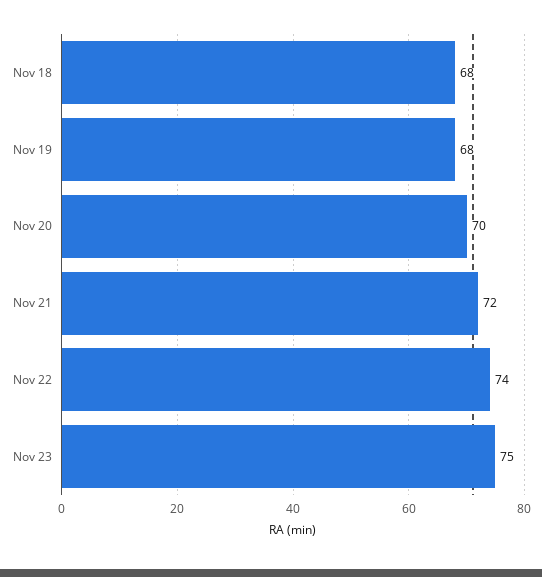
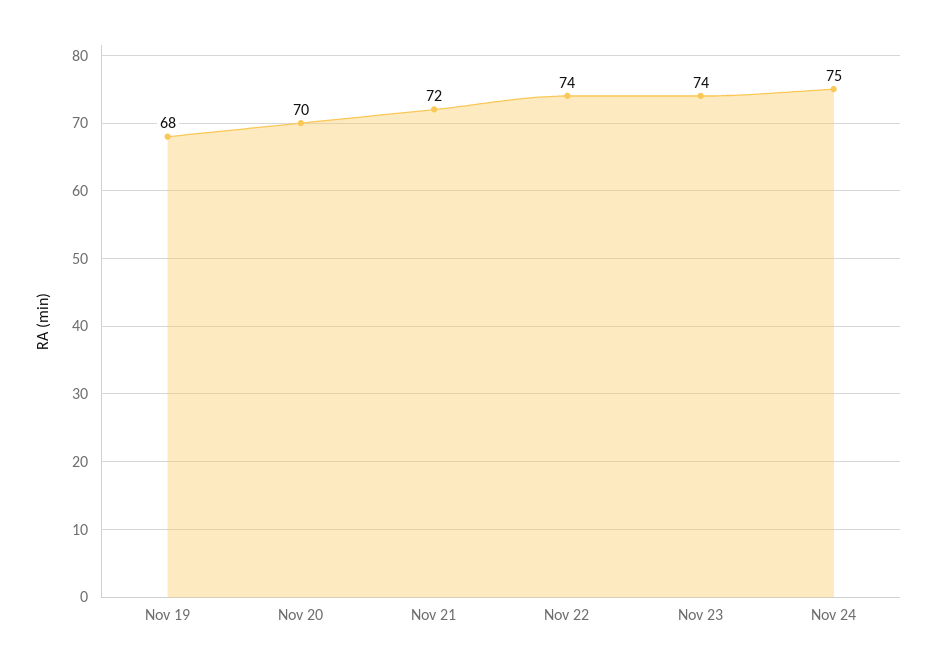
Nov 18: 68 -> none
Nov 23: 75 -> 74
Nov 24: none -> 75

